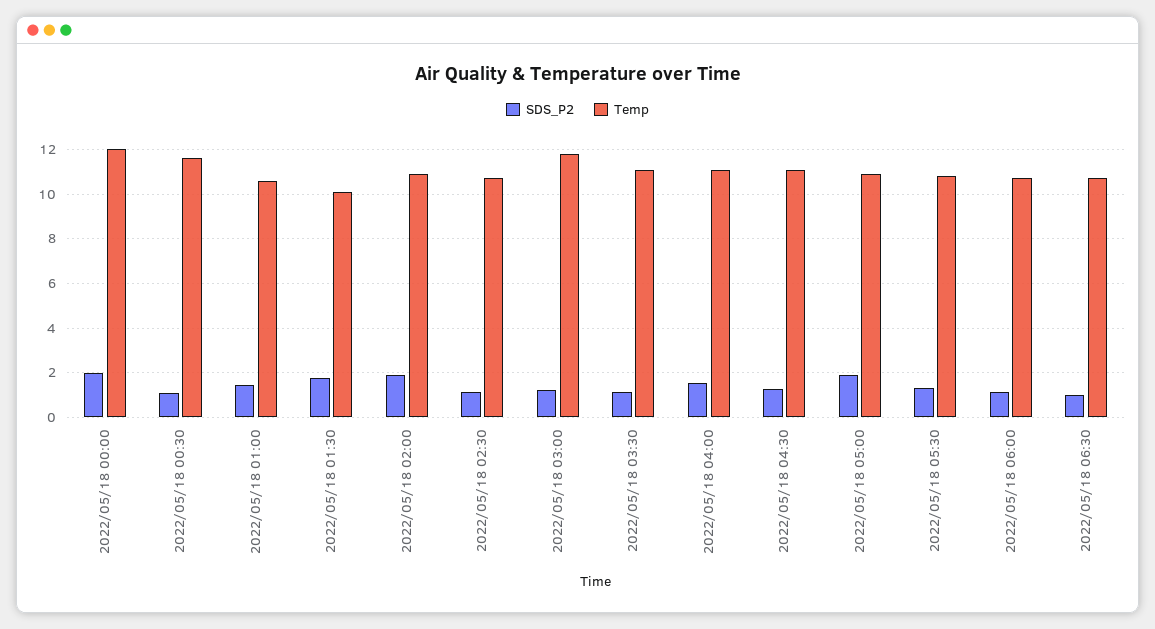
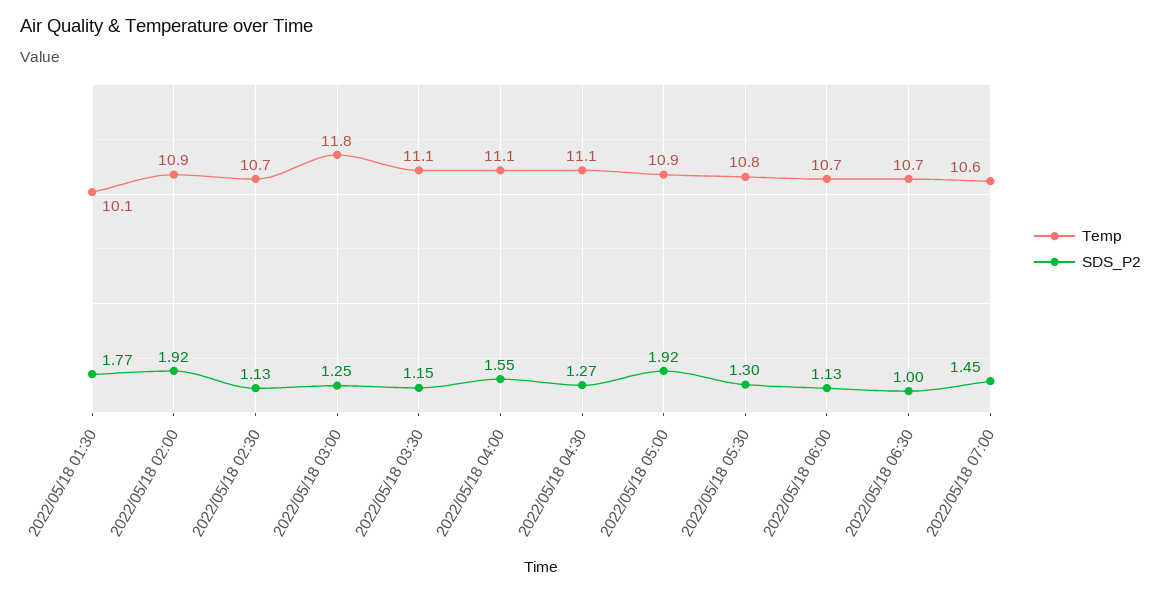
SDS_P2, 2022/05/18 00:00: 2 -> none
Temp, 2022/05/18 00:00: 12 -> none
SDS_P2, 2022/05/18 00:30: 1 -> none
Temp, 2022/05/18 00:30: 11.5 -> none
SDS_P2, 2022/05/18 01:00: 1.5 -> none
Temp, 2022/05/18 01:00: 10.5 -> none
Temp, 2022/05/18 07:00: none -> 10.6
SDS_P2, 2022/05/18 07:00: none -> 1.45

